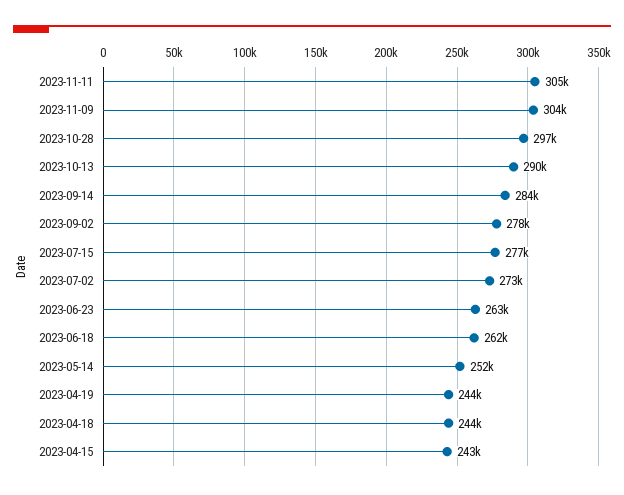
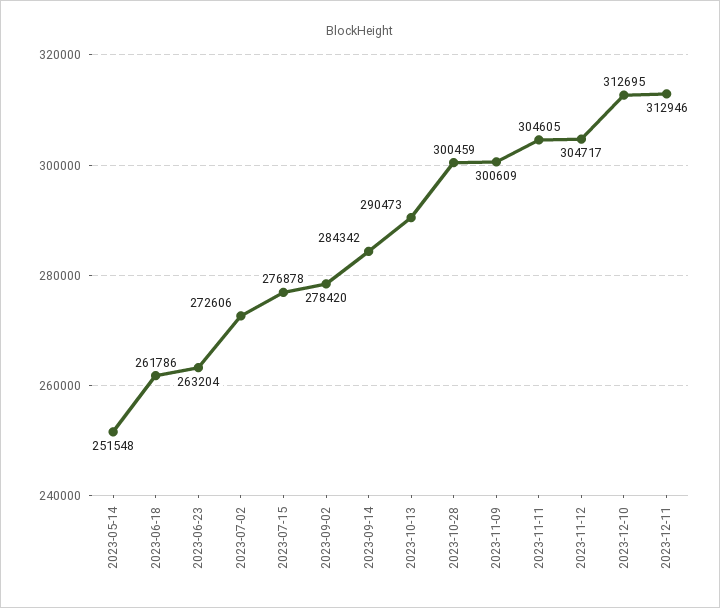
2023-11-09: 304000 -> 300609
2023-10-28: 297000 -> 300459
2023-04-19: 244000 -> none
2023-04-18: 244000 -> none
2023-04-15: 243000 -> none
2023-11-12: none -> 304717
2023-12-10: none -> 312695
2023-12-11: none -> 312946

